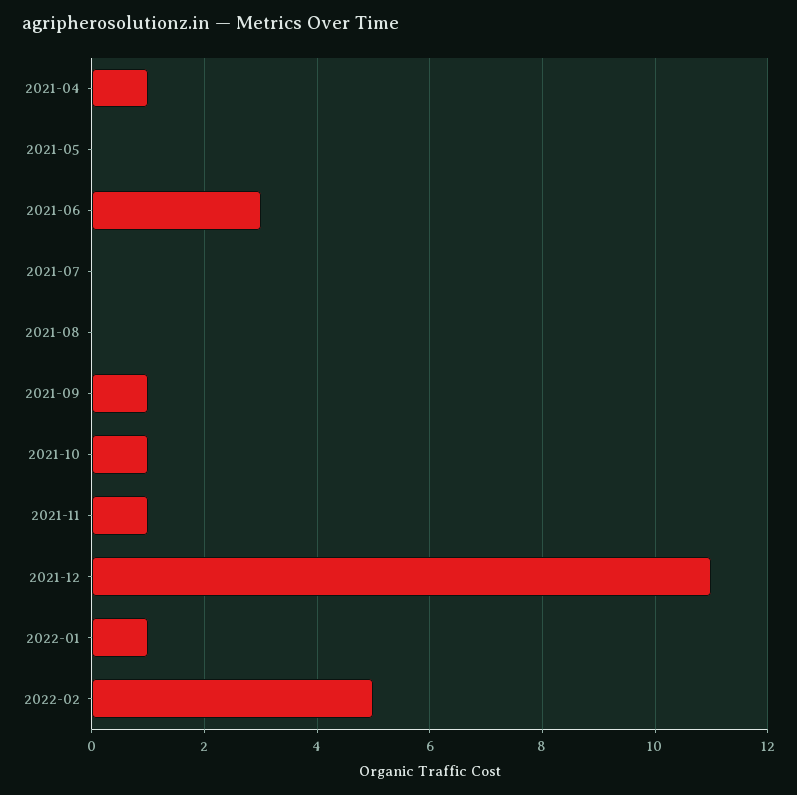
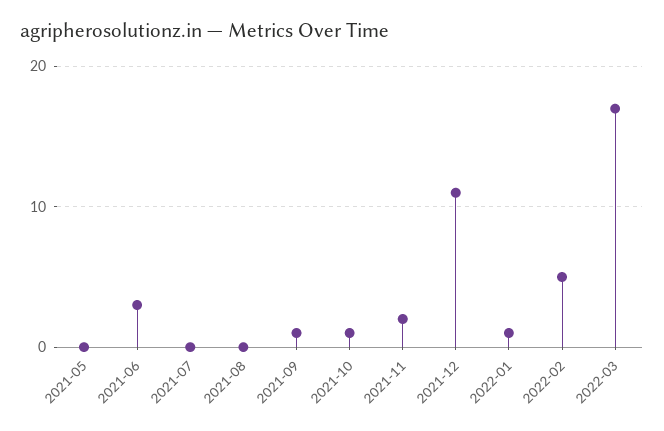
2021-04: 1 -> none
2021-11: 1 -> 2
2022-03: none -> 17

